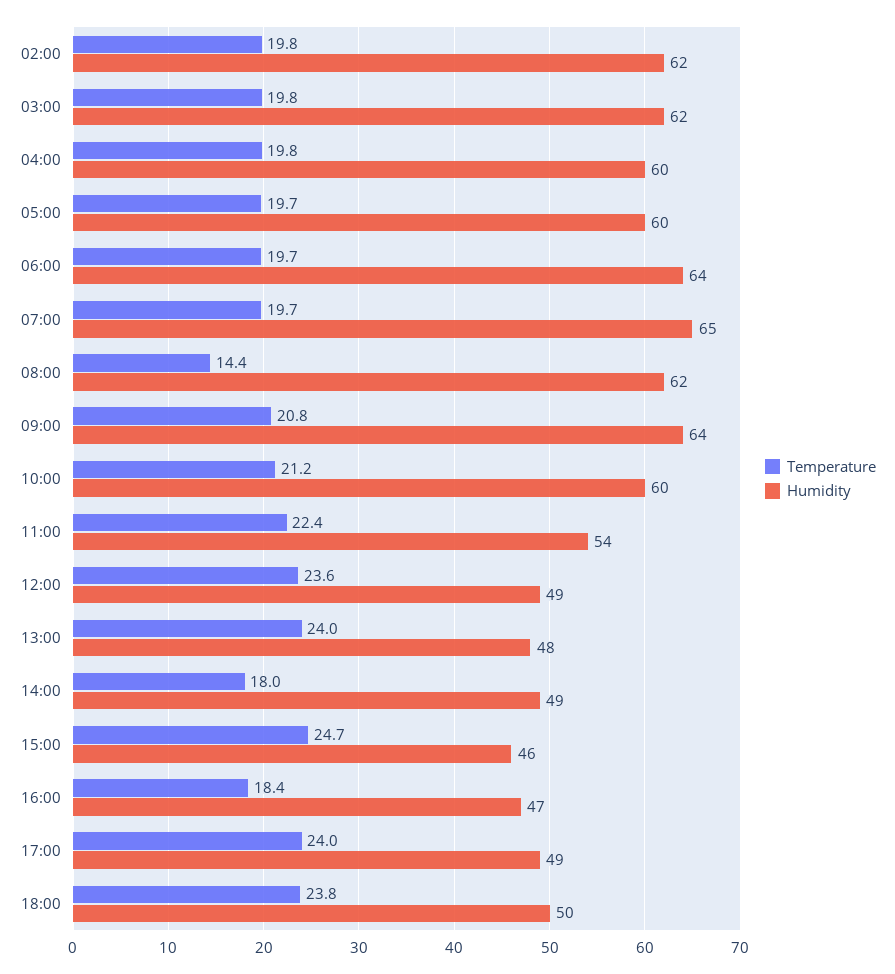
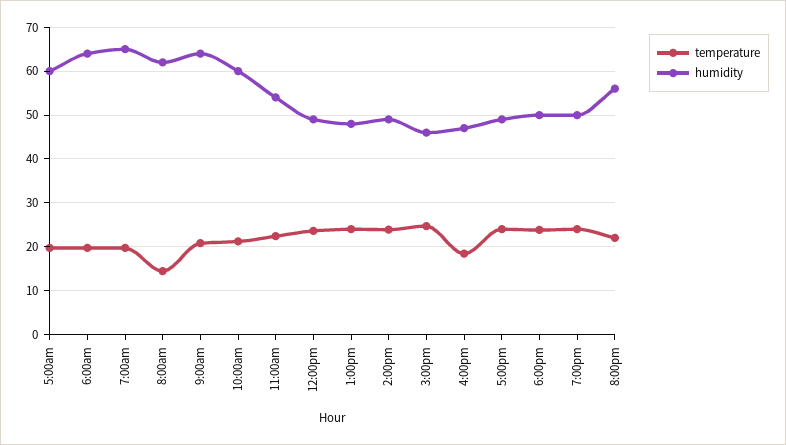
Temperature, 02:00: 19.8 -> none
Humidity, 02:00: 62 -> none
Temperature, 03:00: 19.8 -> none
Humidity, 03:00: 62 -> none
Temperature, 04:00: 19.8 -> none
Humidity, 04:00: 60 -> none
Temperature, 14:00: 18 -> 24
Temperature, 7:00pm: none -> 24
Humidity, 7:00pm: none -> 50
Temperature, 8:00pm: none -> 22
Humidity, 8:00pm: none -> 56

